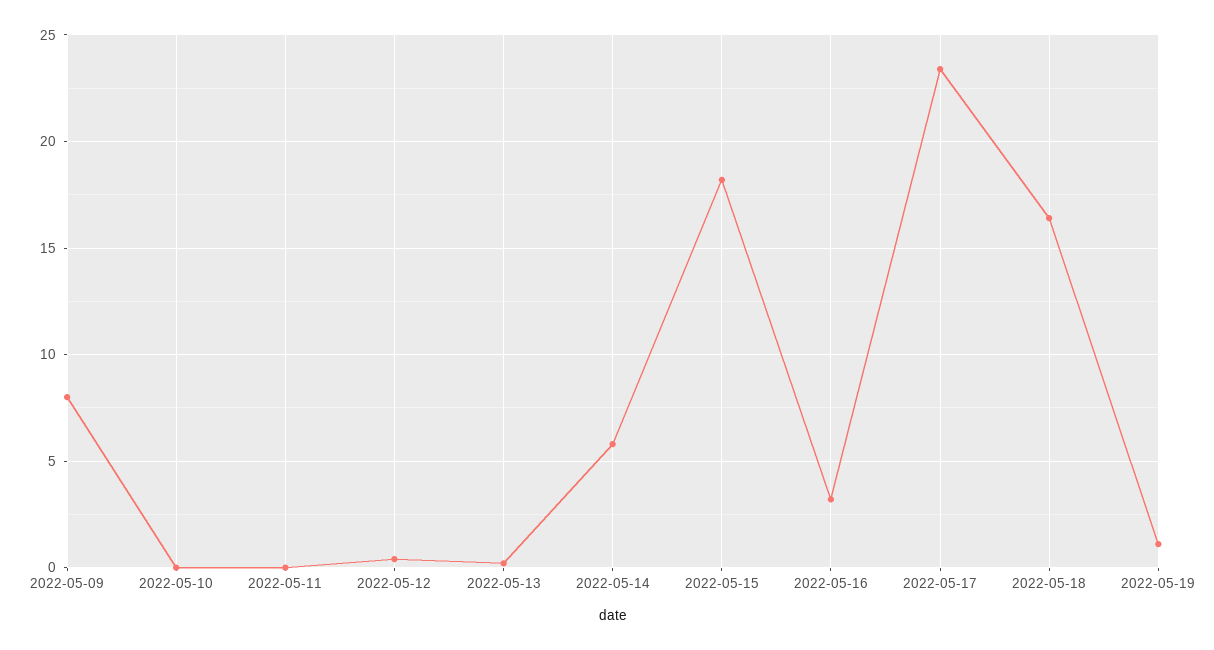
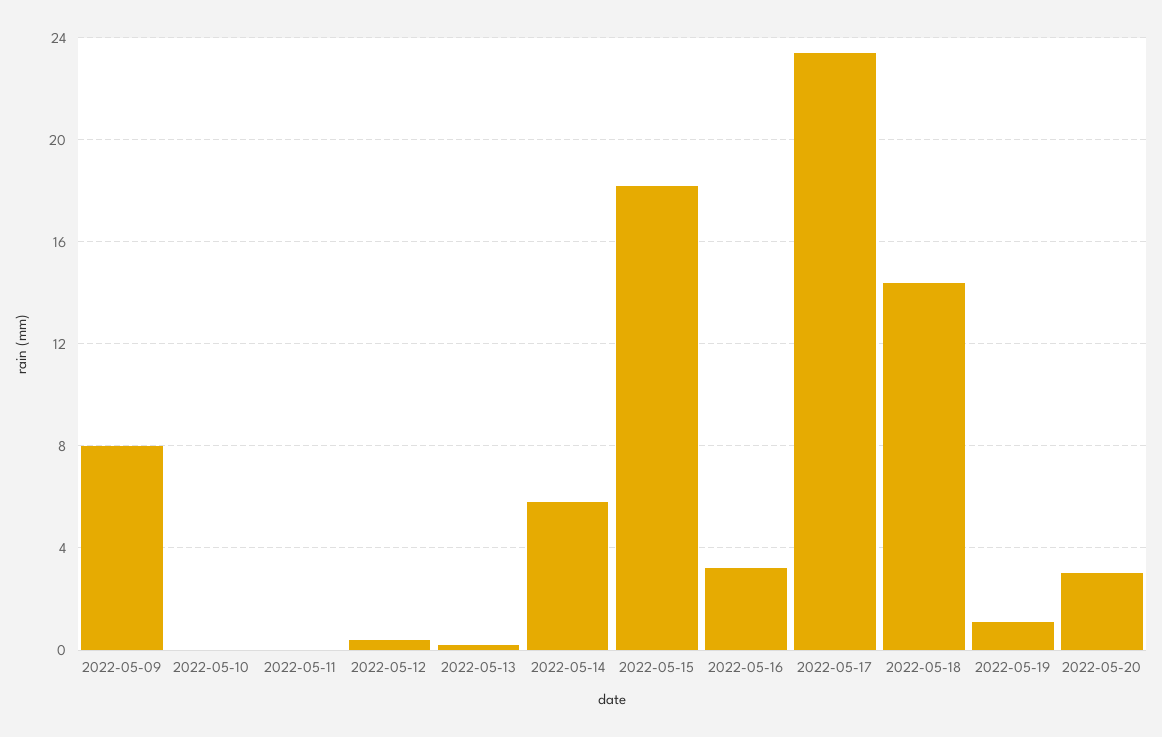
2022-05-18: 16.5 -> 14.5
2022-05-20: none -> 3

